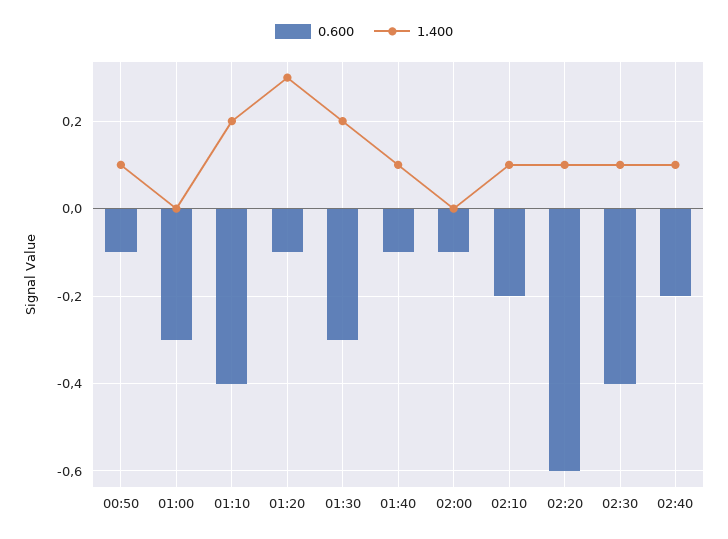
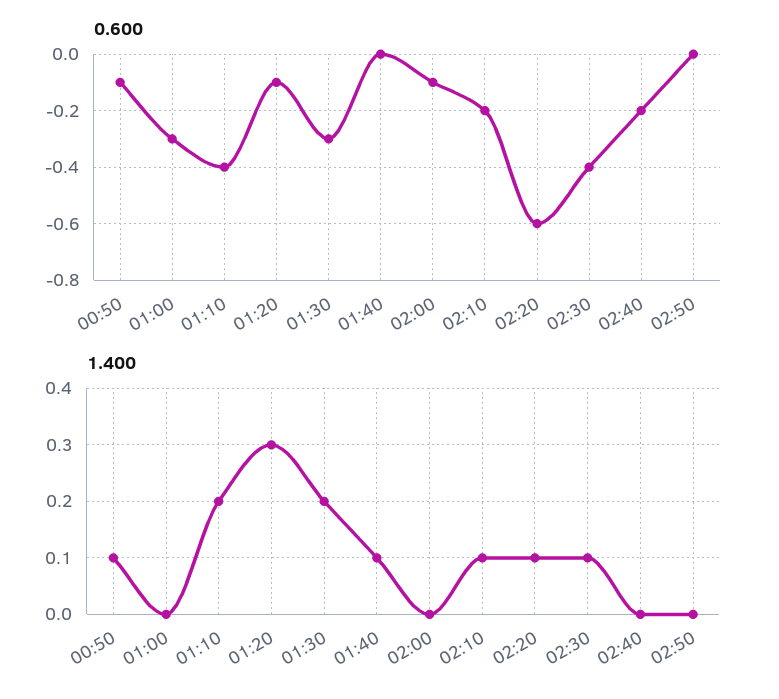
0.600, 01:40: -0.1 -> 0
1.400, 02:40: 0.1 -> 0
0.600, 02:50: none -> 0
1.400, 02:50: none -> 0

